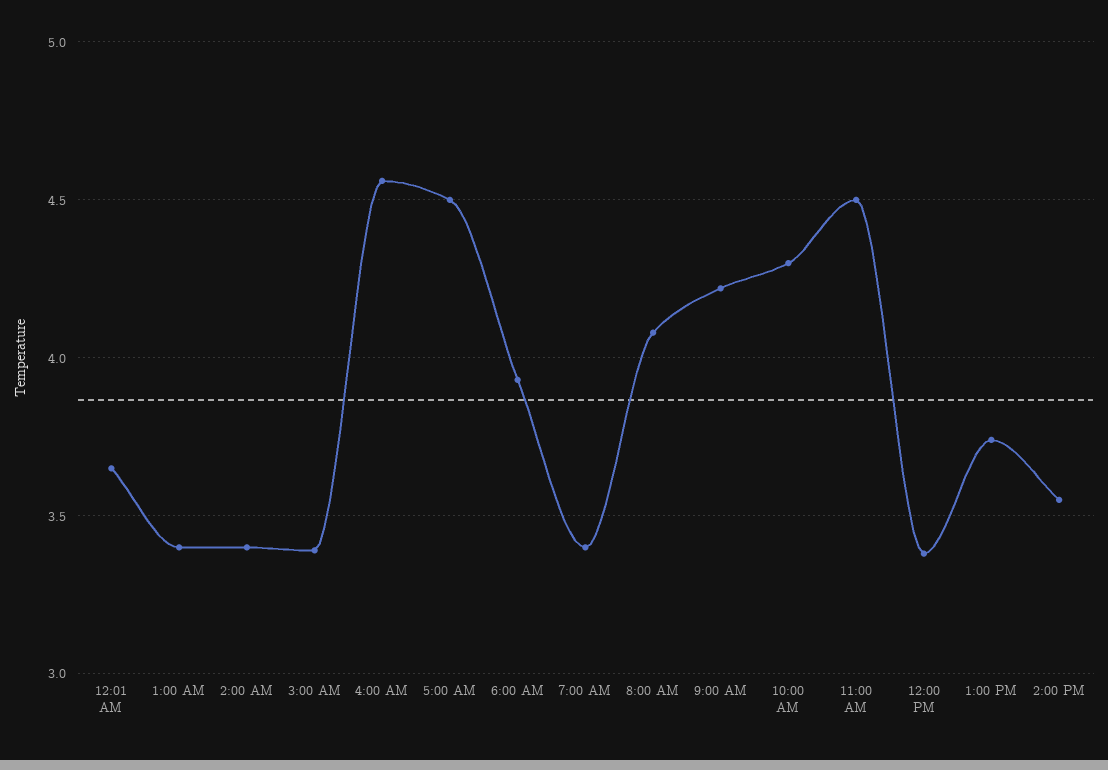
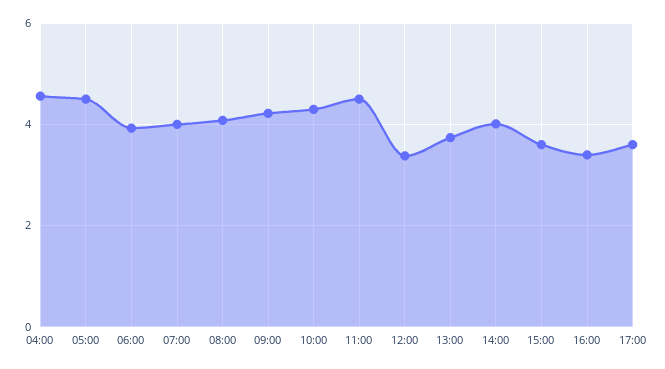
12:01 AM: 3.65 -> none
1:00 AM: 3.4 -> none
2:00 AM: 3.4 -> none
3:00 AM: 3.4 -> none
7:00 AM: 3.4 -> 4
2:00 PM: 3.55 -> 4
15:00: none -> 3.6
16:00: none -> 3.4
17:00: none -> 3.6

